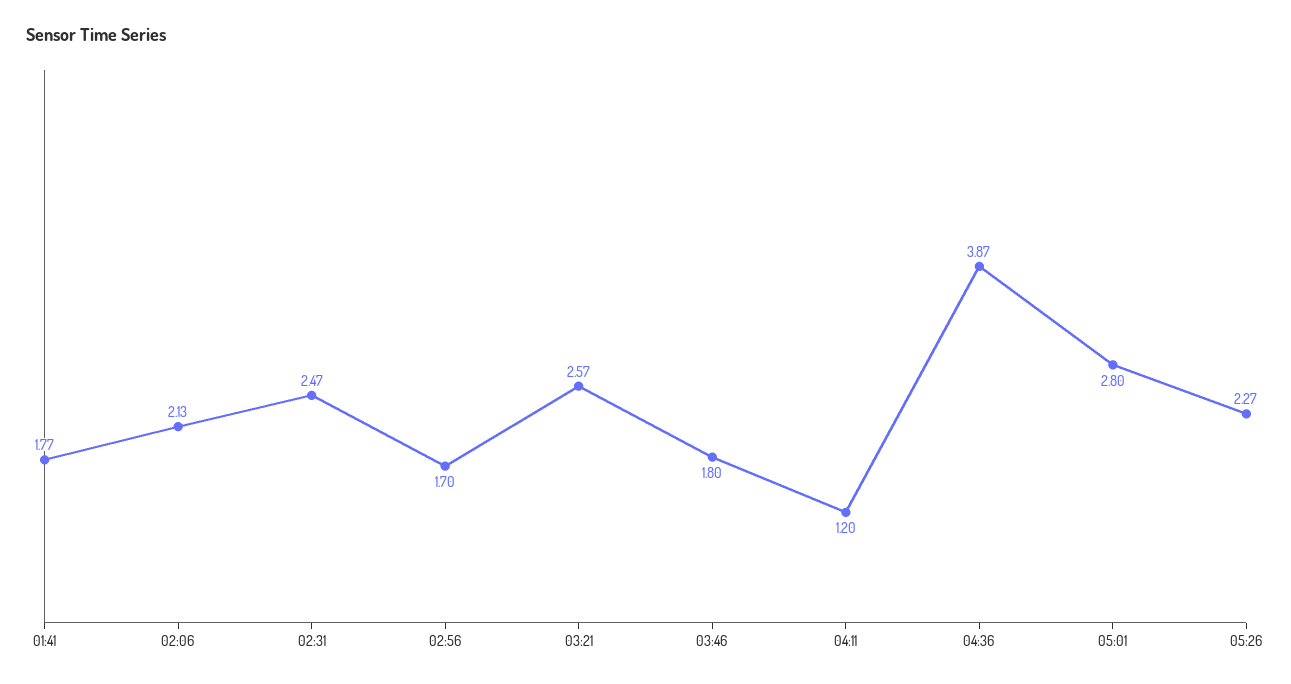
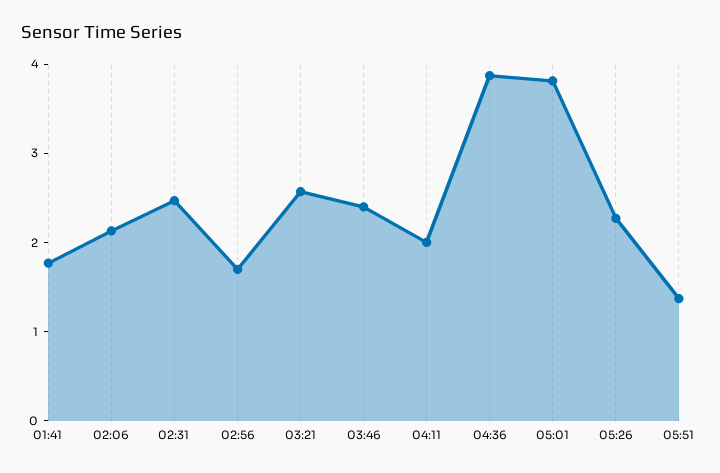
03:46: 1.8 -> 2.4
04:11: 1.2 -> 2
05:01: 2.8 -> 3.8
05:51: none -> 1.4

